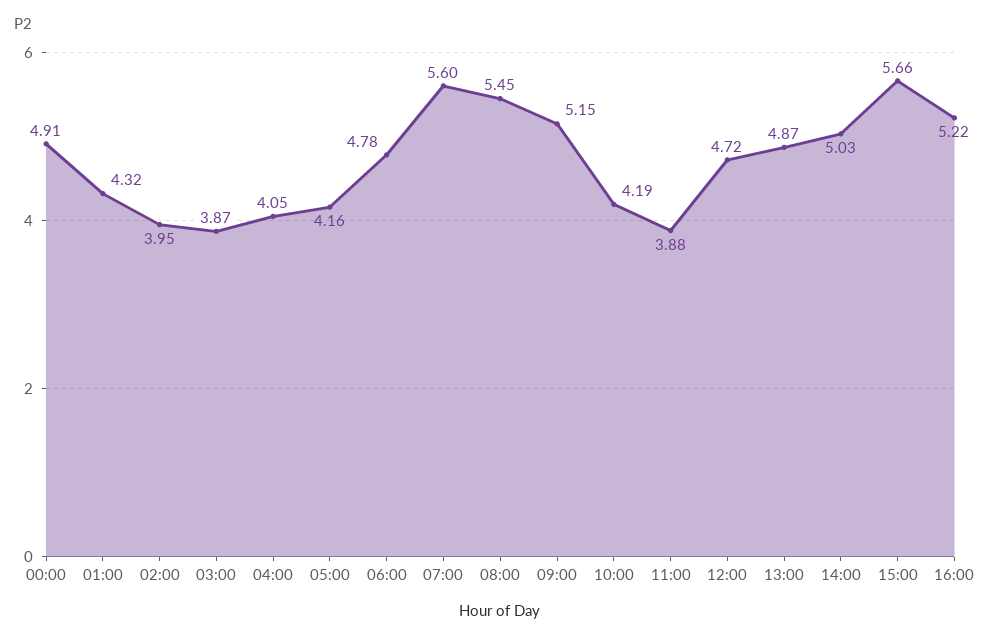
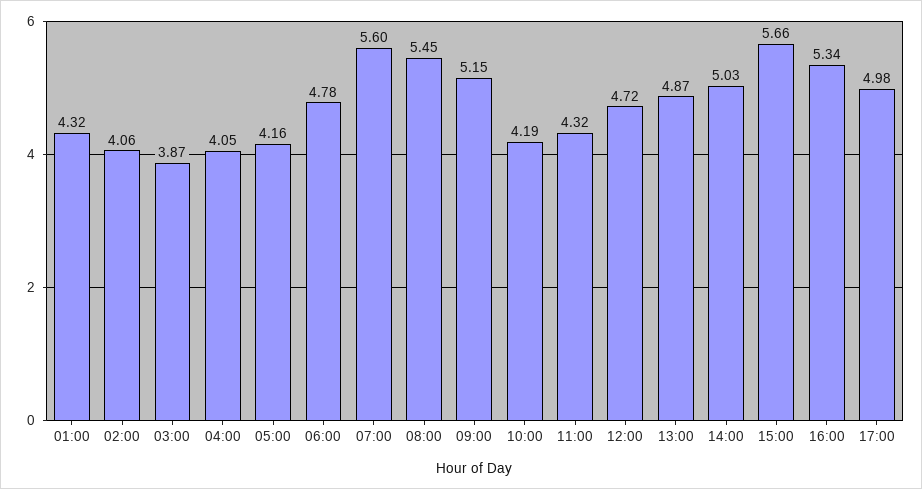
00:00: 4.91 -> none
02:00: 3.95 -> 4.06
11:00: 3.88 -> 4.32
16:00: 5.22 -> 5.34
17:00: none -> 4.98

